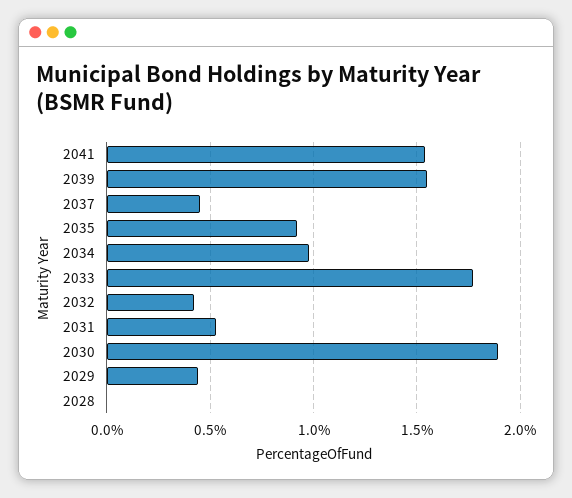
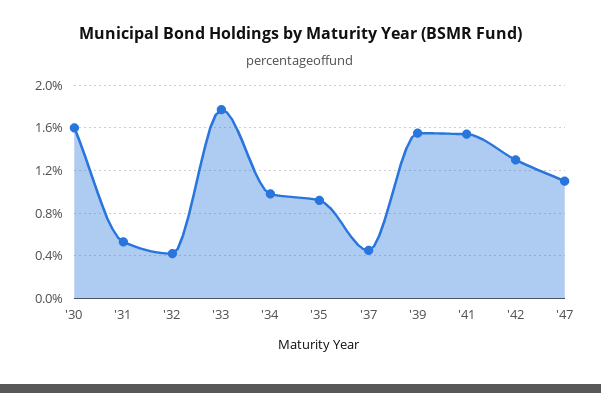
2030: 1.9 -> 1.6
2029: 0.45 -> none
2028: 0 -> none
'42: none -> 1.3
'47: none -> 1.1

